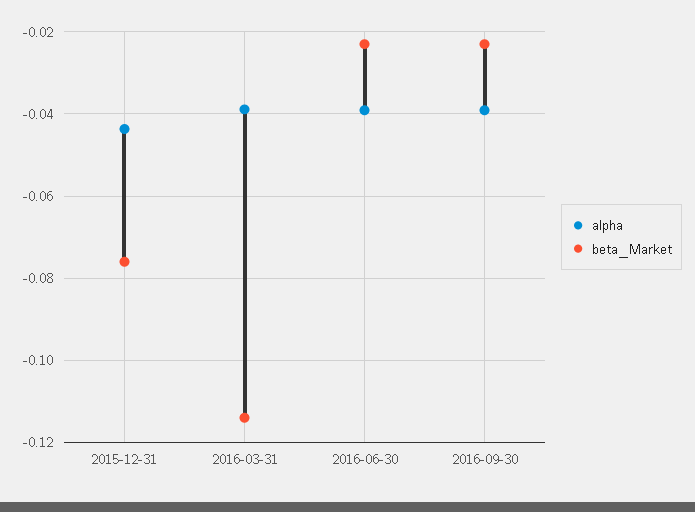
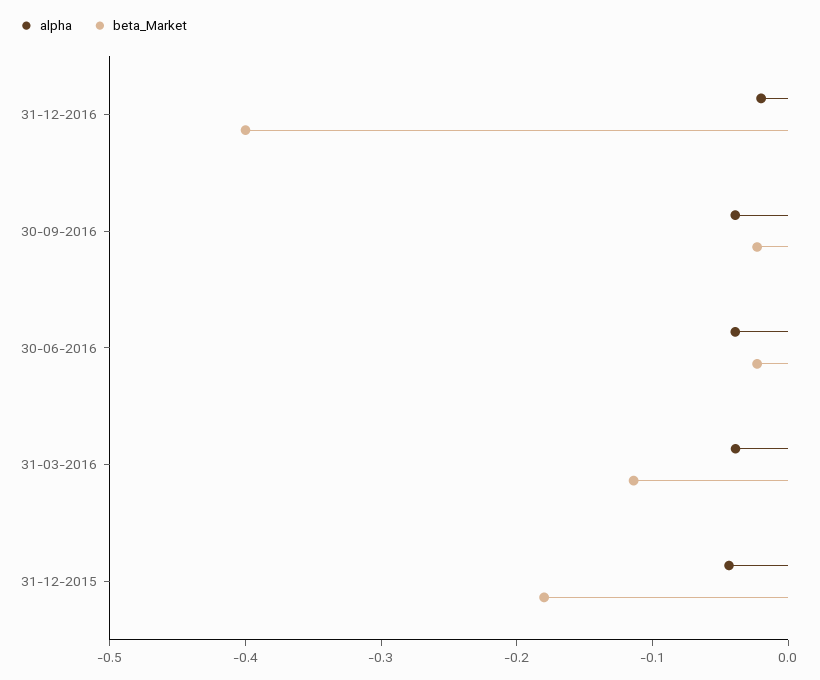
beta_Market, 2015-12-31: -0.076 -> -0.18
alpha, 31-12-2016: none -> -0.02
beta_Market, 31-12-2016: none -> -0.4

